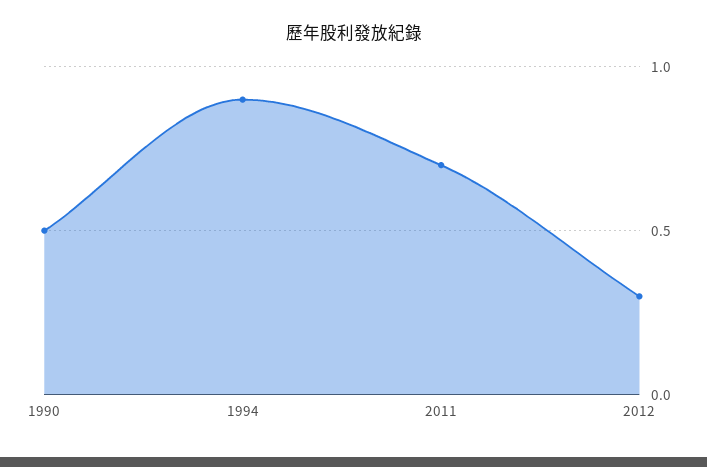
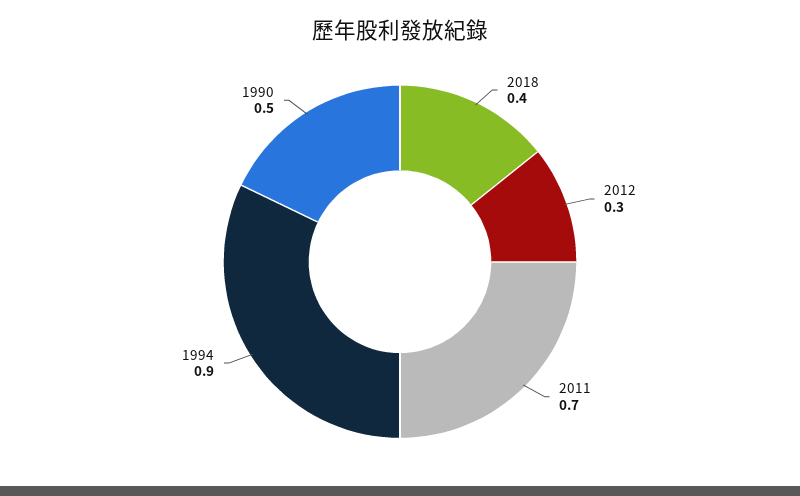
2018: none -> 0.4

